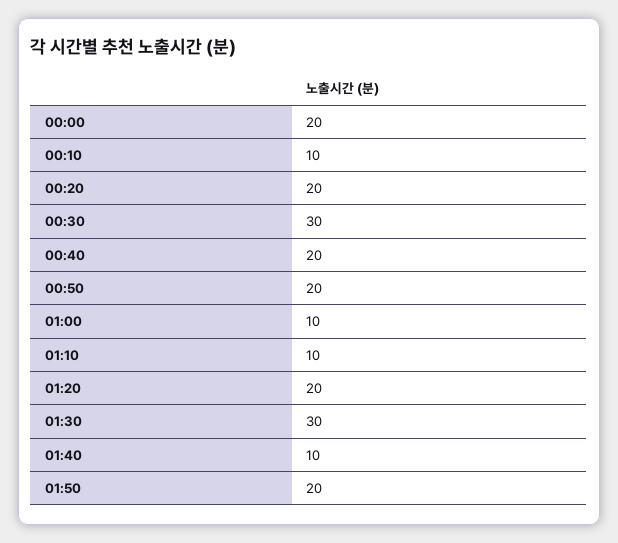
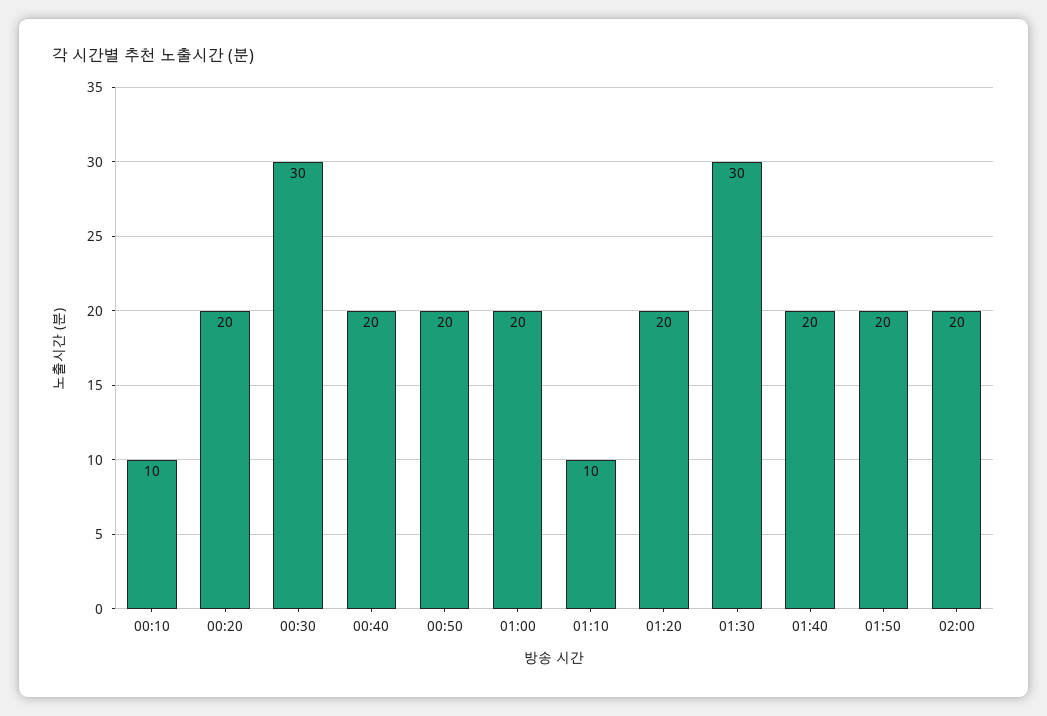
00:00: 20 -> none
01:00: 10 -> 20
01:40: 10 -> 20
02:00: none -> 20

